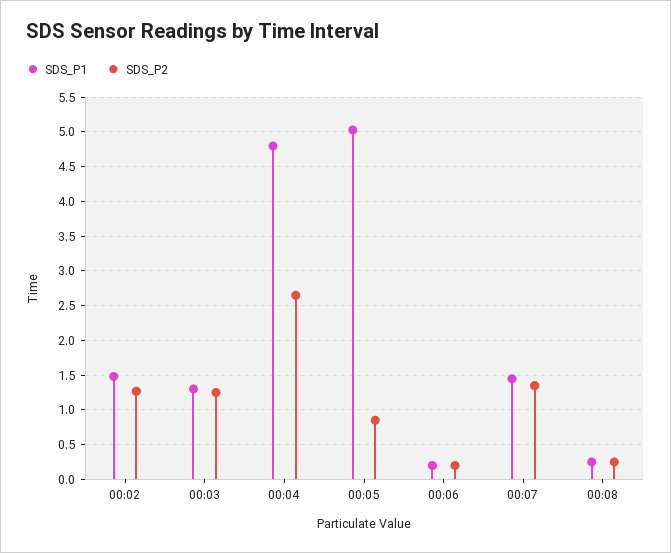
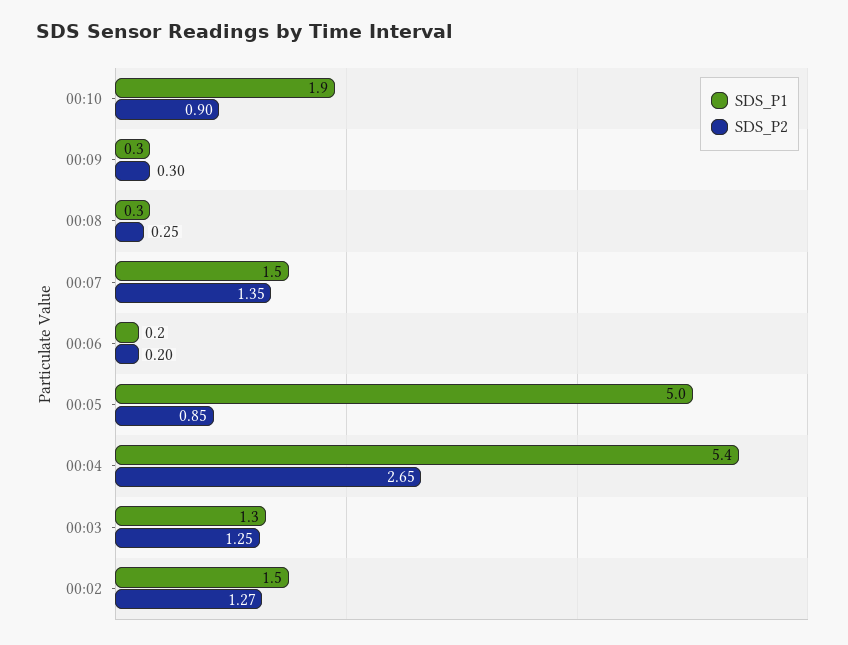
SDS_P1, 00:04: 4.8 -> 5.4
SDS_P1, 00:10: none -> 1.9
SDS_P2, 00:10: none -> 0.9
SDS_P1, 00:09: none -> 0.3
SDS_P2, 00:09: none -> 0.3

